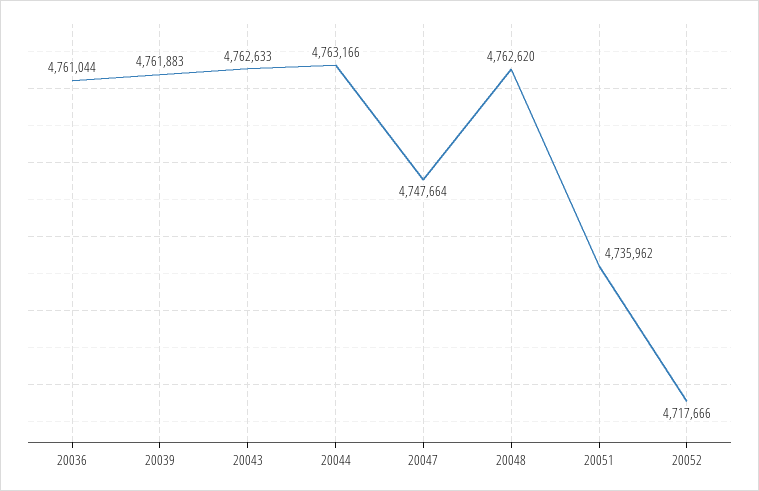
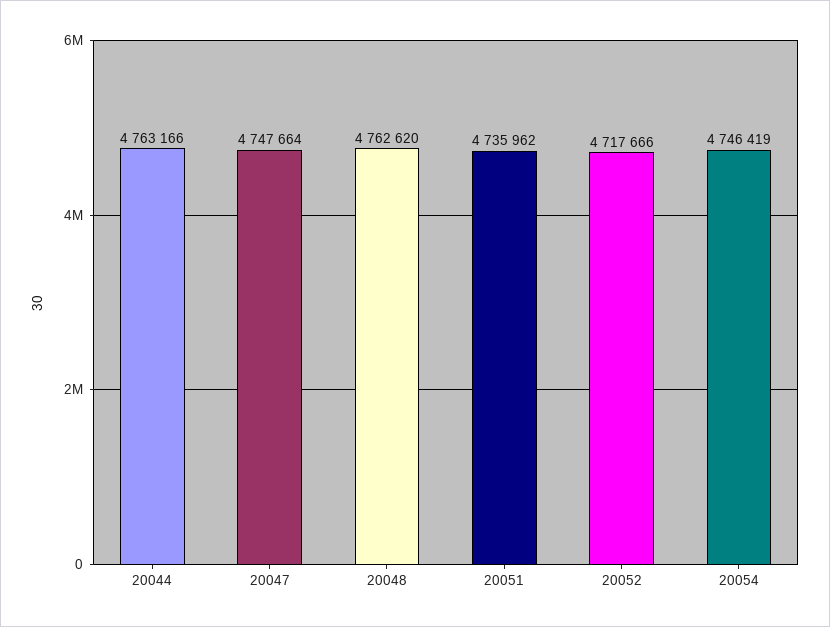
20036: 4761044 -> none
20039: 4761883 -> none
20043: 4762633 -> none
20054: none -> 4746419

